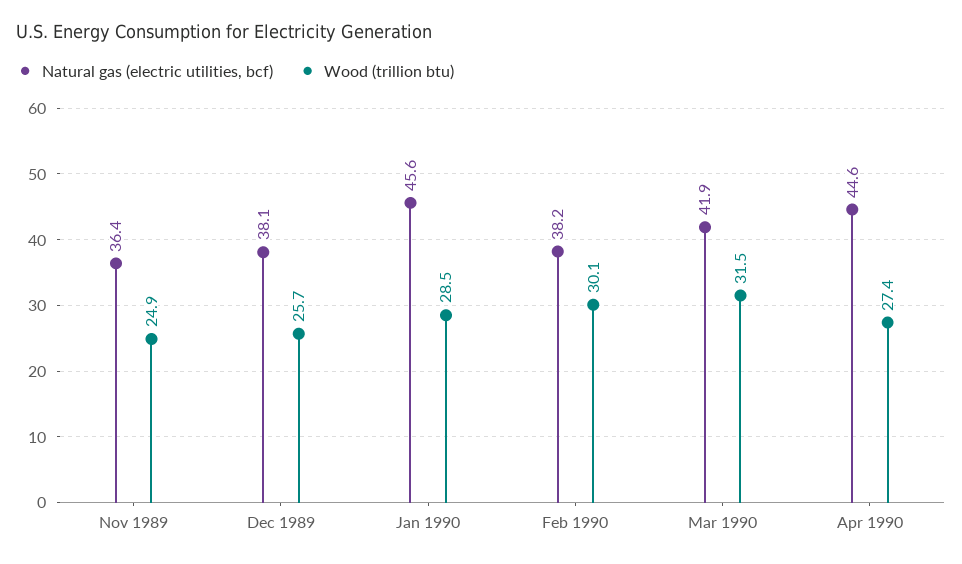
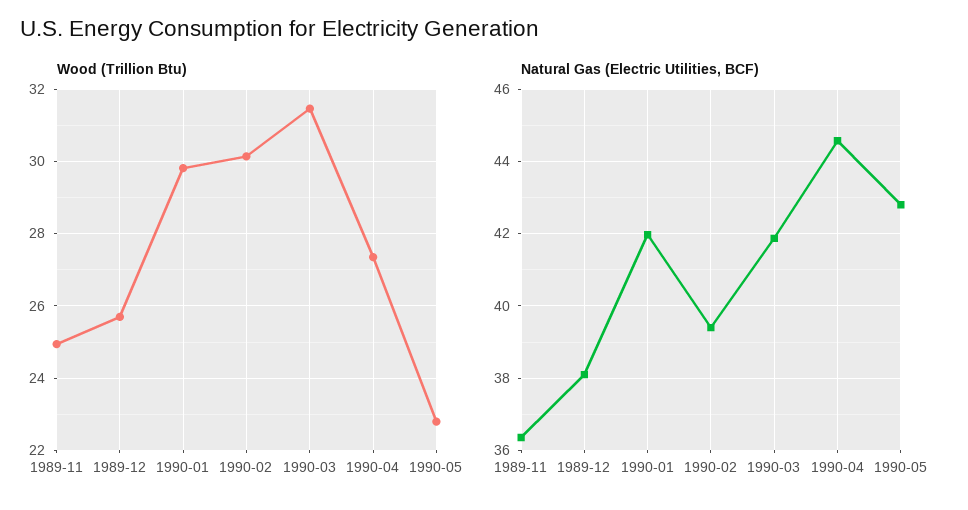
Natural gas (electric utilities, bcf), Jan 1990: 45.6 -> 42
Wood (trillion btu), Jan 1990: 28.5 -> 29.8
Natural gas (electric utilities, bcf), Feb 1990: 38.2 -> 39.4
Wood (trillion btu), 1990-05: none -> 22.8
Natural gas (electric utilities, bcf), 1990-05: none -> 42.8

